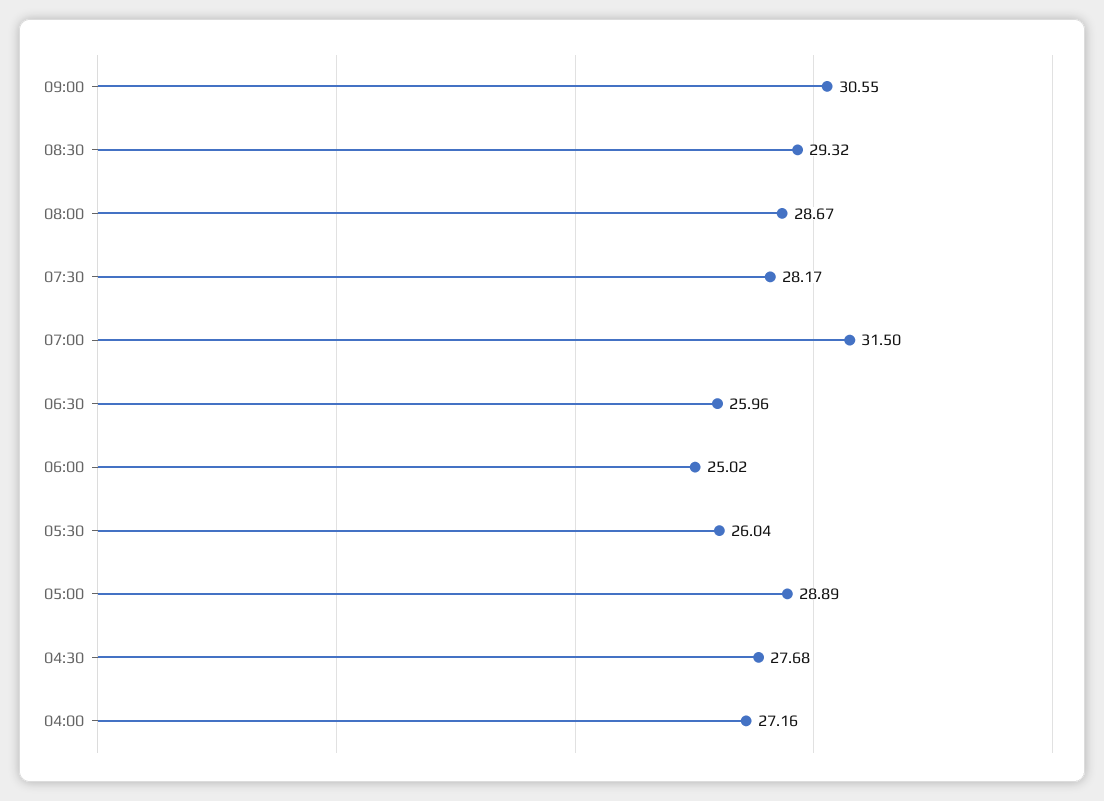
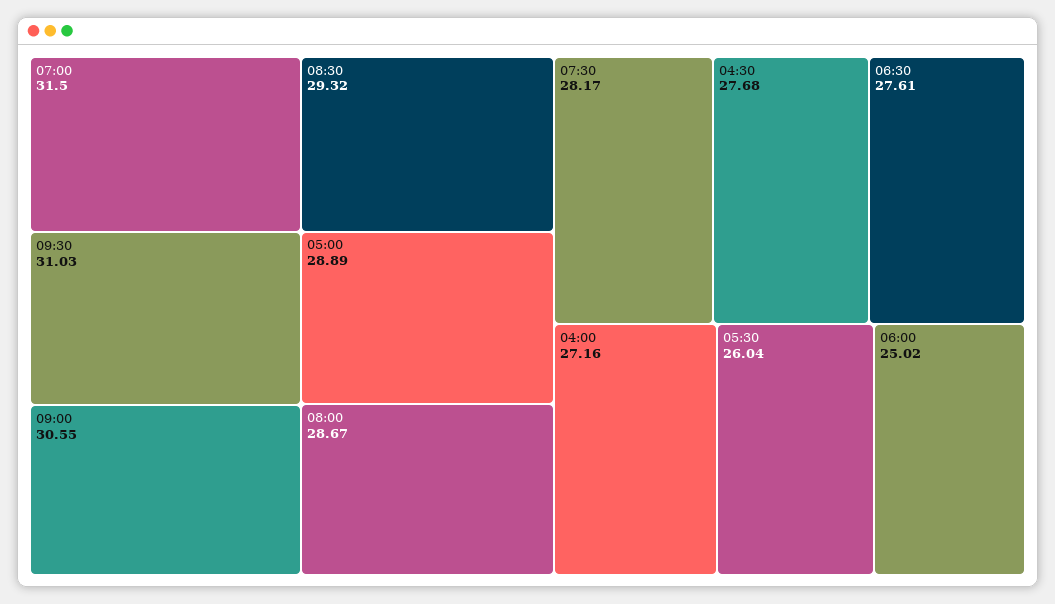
06:30: 25.96 -> 27.61
09:30: none -> 31.03

